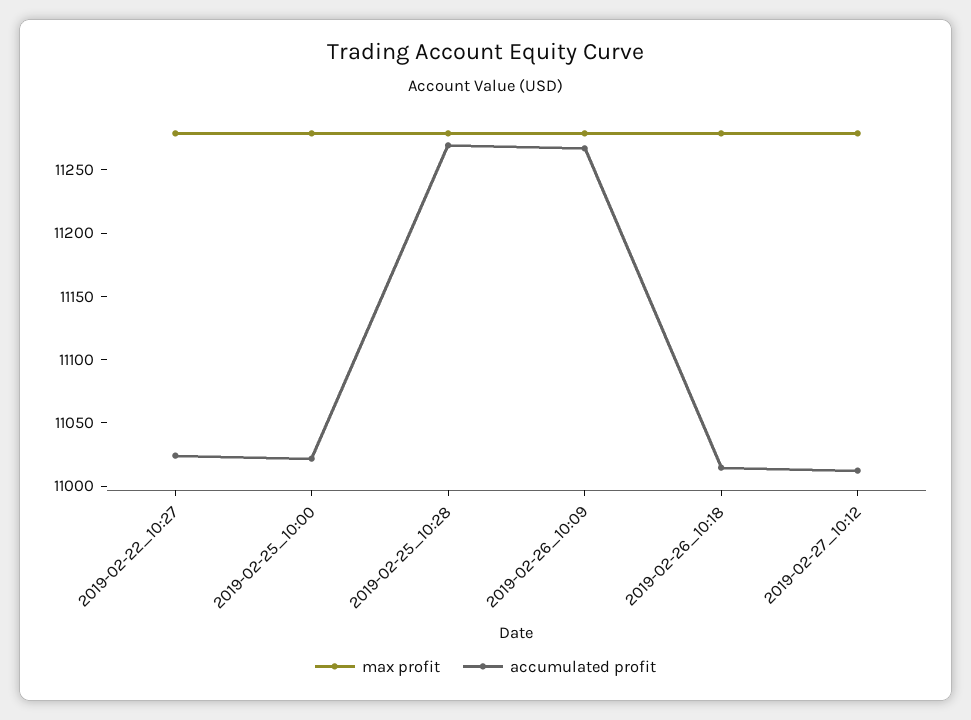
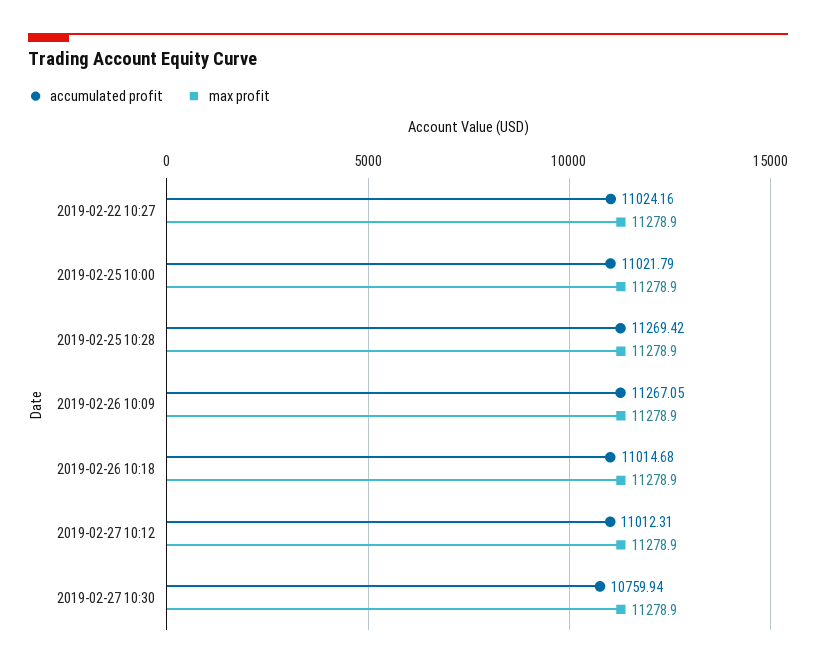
accumulated profit, 2019-02-27 10:30: none -> 10759.94
max profit, 2019-02-27 10:30: none -> 11278.9

